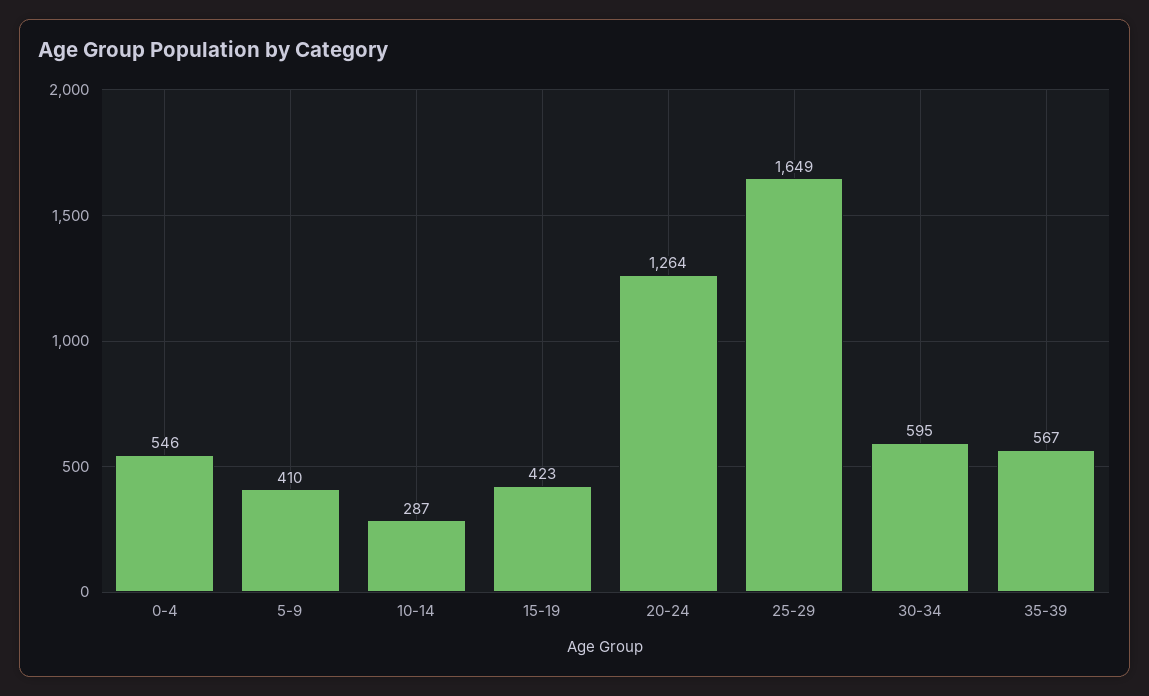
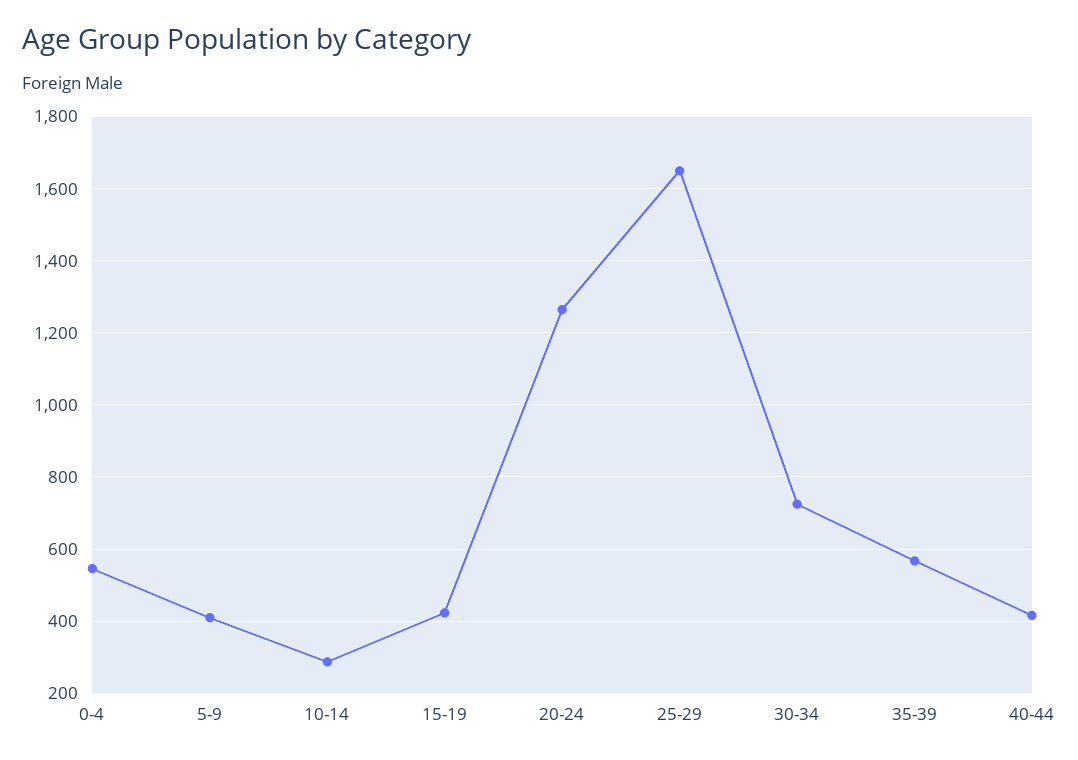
30-34: 595 -> 720
40-44: none -> 420

